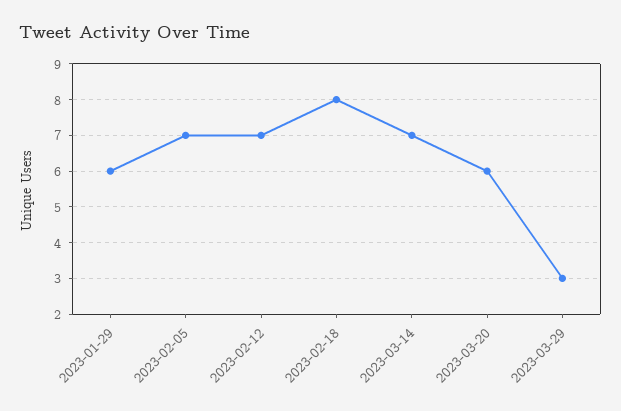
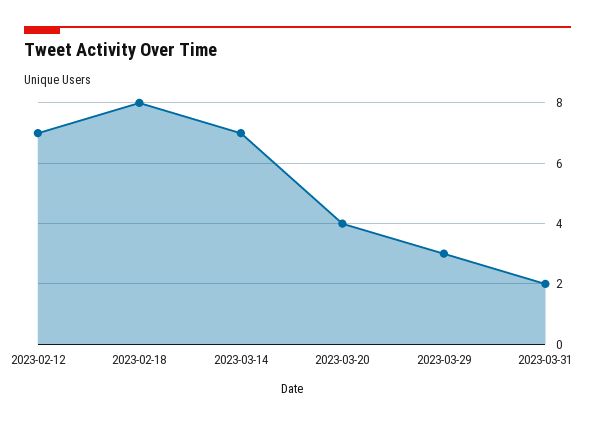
2023-01-29: 6 -> none
2023-02-05: 7 -> none
2023-03-20: 6 -> 4
2023-03-31: none -> 2

